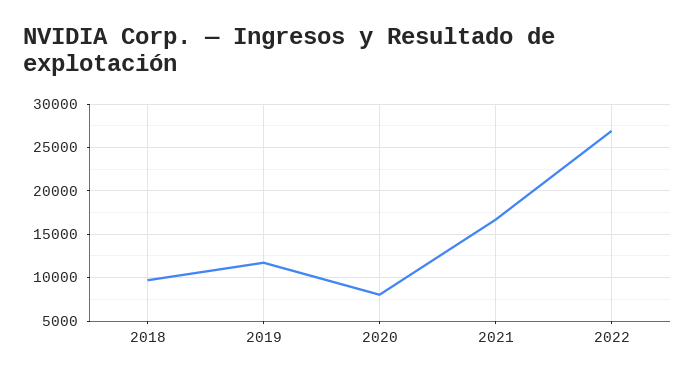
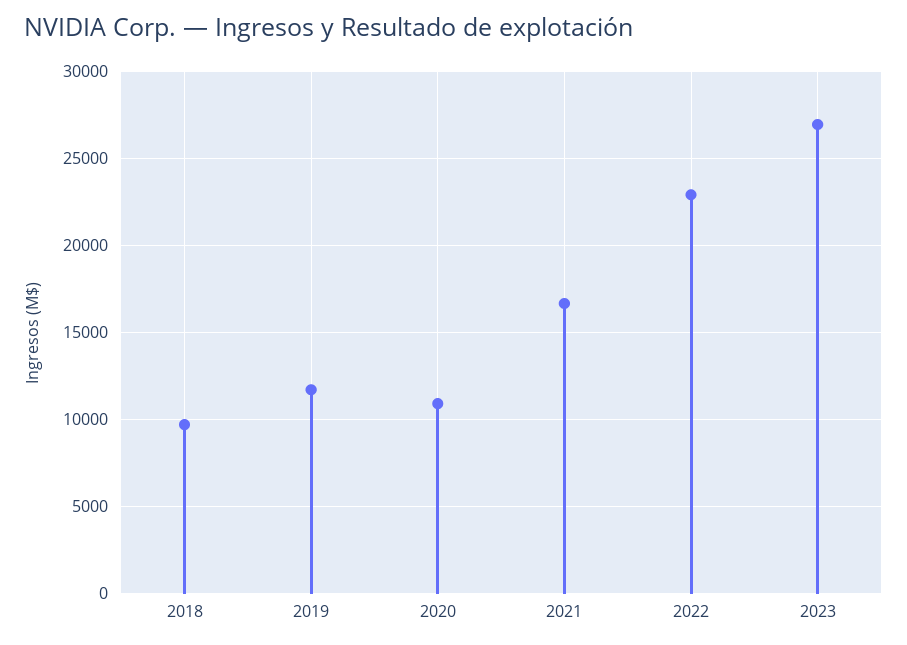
2020: 8000 -> 11000
2022: 27000 -> 23000
2023: none -> 27000

